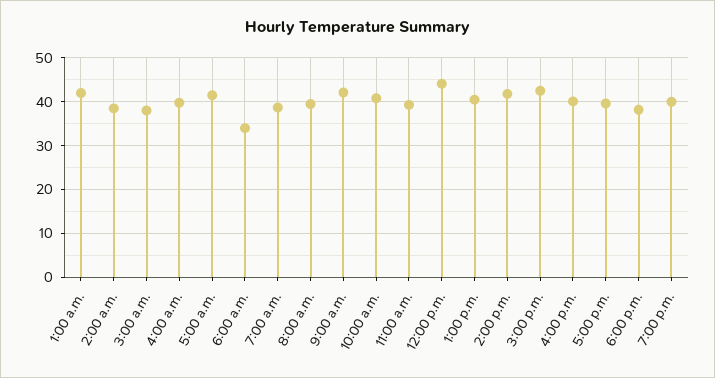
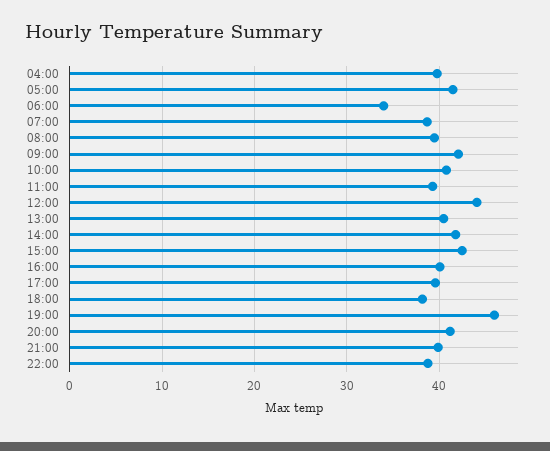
1:00 a.m.: 42 -> none
2:00 a.m.: 38 -> none
3:00 a.m.: 38 -> none
7:00 p.m.: 40 -> 46
20:00: none -> 41
21:00: none -> 40
22:00: none -> 39

